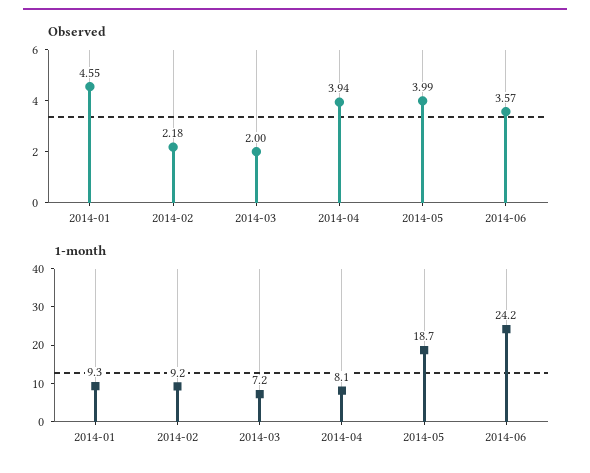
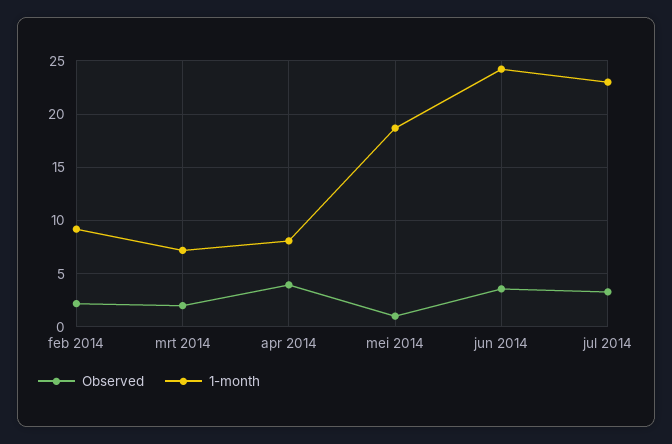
Observed, 2014-01: 4.55 -> none
Observed, 2014-05: 3.99 -> 1
1-month, 2014-01: 9.3 -> none
Observed, jul 2014: none -> 3
1-month, jul 2014: none -> 23

